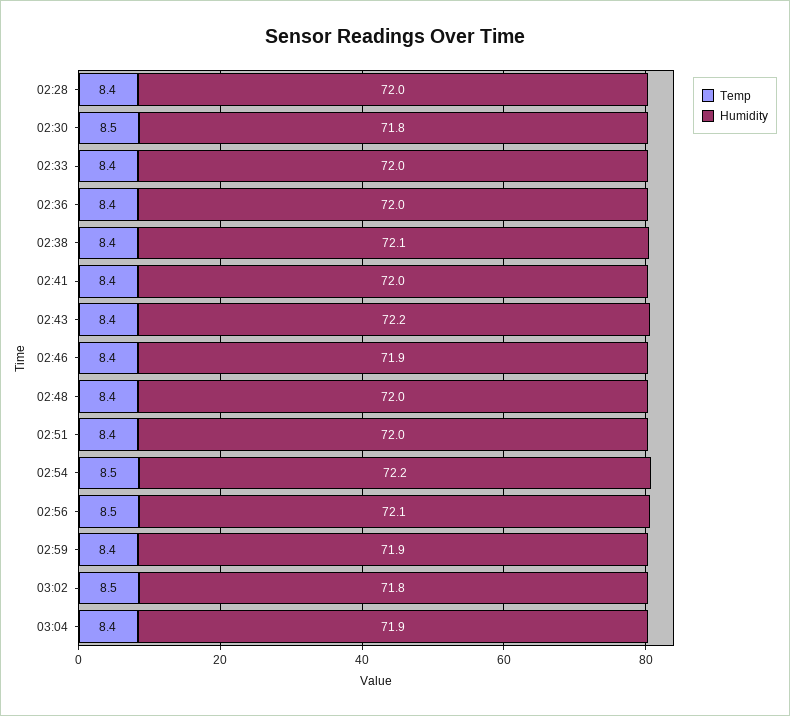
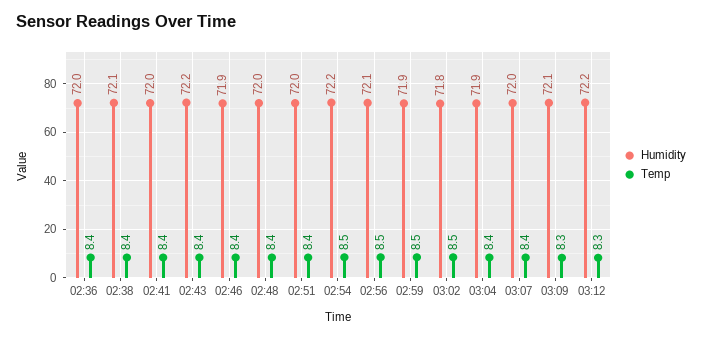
Temp, 02:28: 8.4 -> none
Humidity, 02:28: 72 -> none
Temp, 02:30: 8.5 -> none
Humidity, 02:30: 71.8 -> none
Temp, 02:33: 8.4 -> none
Humidity, 02:33: 72 -> none
Temp, 02:59: 8.4 -> 8.5
Humidity, 03:07: none -> 72
Temp, 03:07: none -> 8.4
Humidity, 03:09: none -> 72.1
Temp, 03:09: none -> 8.3
Humidity, 03:12: none -> 72.2
Temp, 03:12: none -> 8.3

